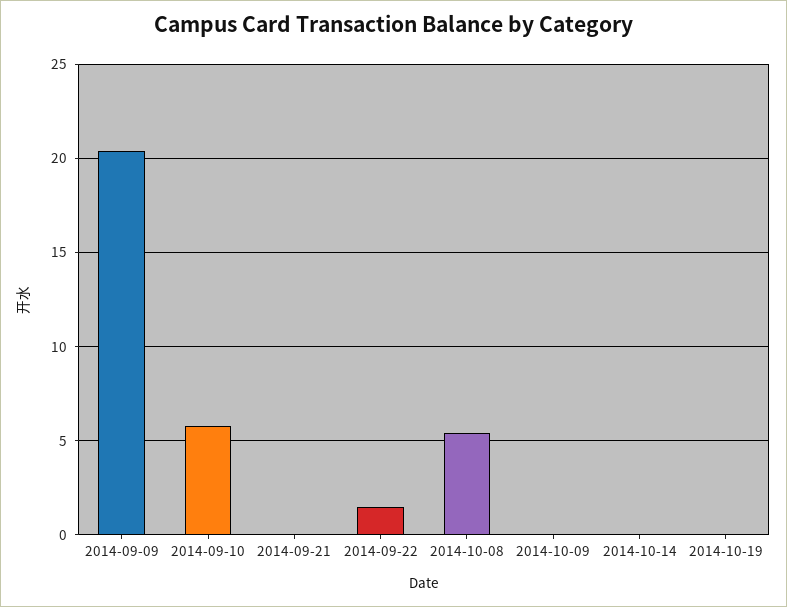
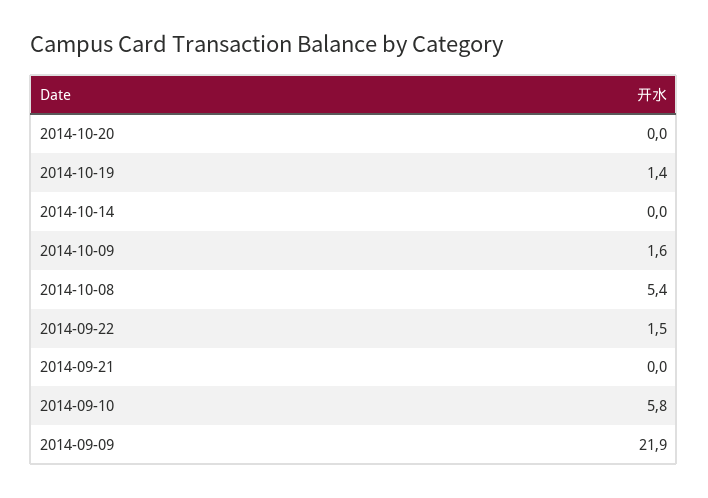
2014-09-09: 20.5 -> 21.9
2014-10-09: 0 -> 1.6
2014-10-19: 0 -> 1.4
2014-10-20: none -> 0

